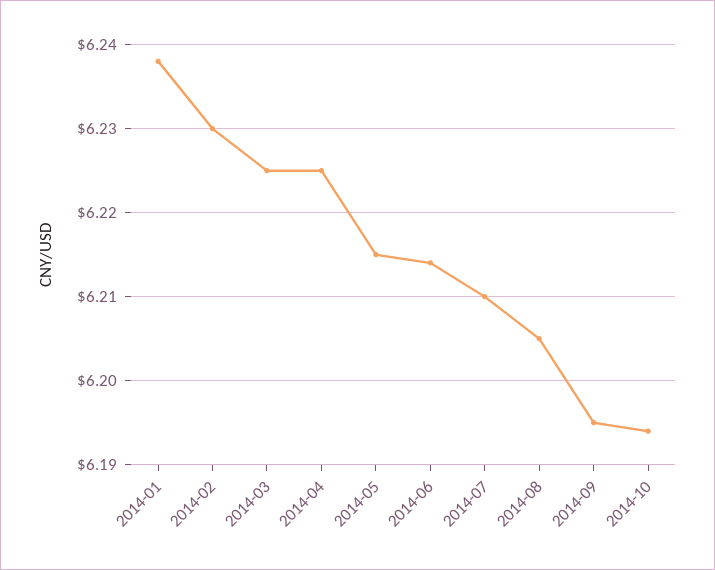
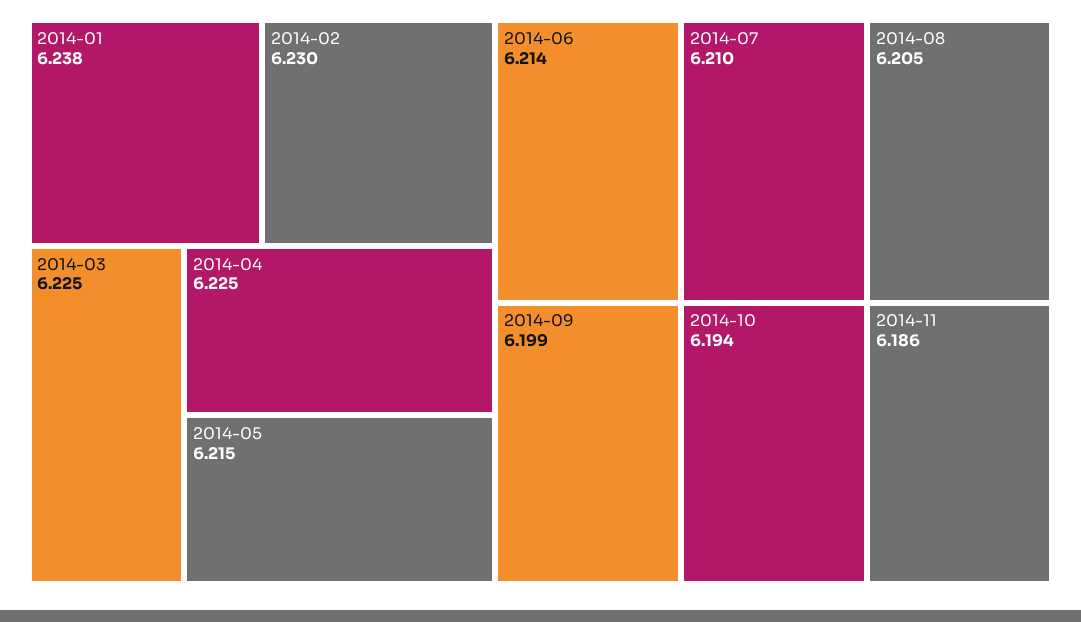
2014-09: 6.195 -> 6.199
2014-11: none -> 6.186

